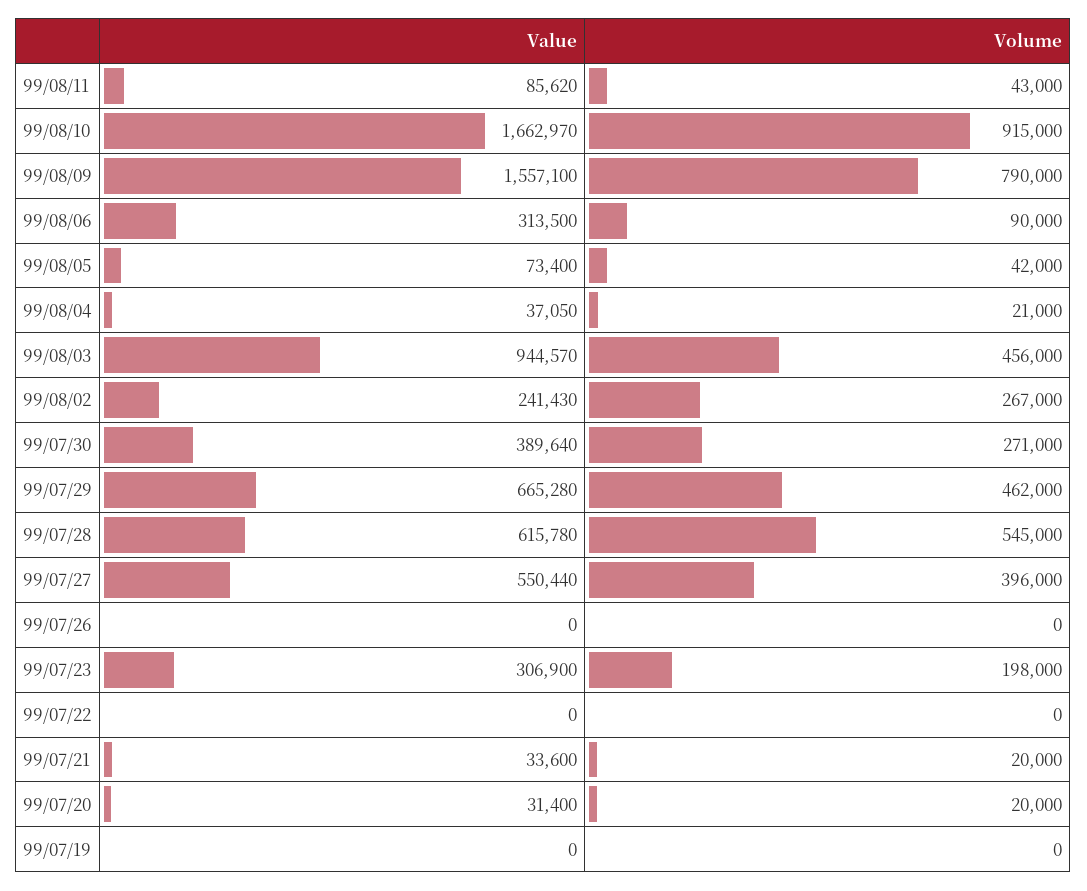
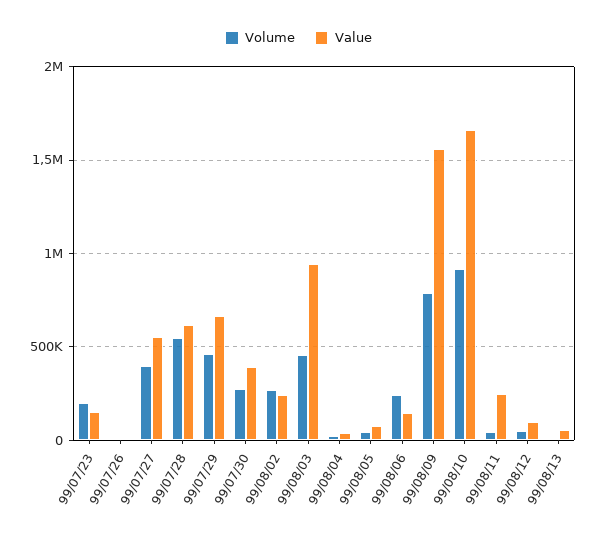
Value, 99/08/11: 85620 -> 250000
Value, 99/08/06: 313500 -> 150000
Volume, 99/08/06: 90000 -> 250000
Value, 99/07/23: 306900 -> 150000
Value, 99/07/22: 0 -> none
Volume, 99/07/22: 0 -> none
Value, 99/07/21: 33600 -> none
Volume, 99/07/21: 20000 -> none
Value, 99/07/20: 31400 -> none
Volume, 99/07/20: 20000 -> none
Value, 99/07/19: 0 -> none
Volume, 99/07/19: 0 -> none
Volume, 99/08/12: none -> 50000
Value, 99/08/12: none -> 100000
Volume, 99/08/13: none -> 0
Value, 99/08/13: none -> 50000

